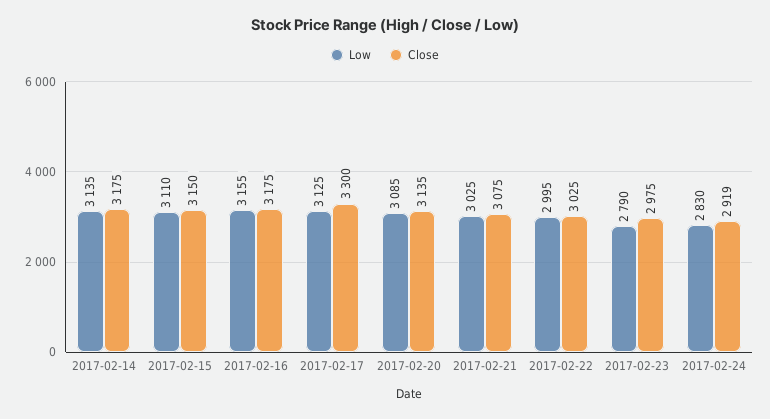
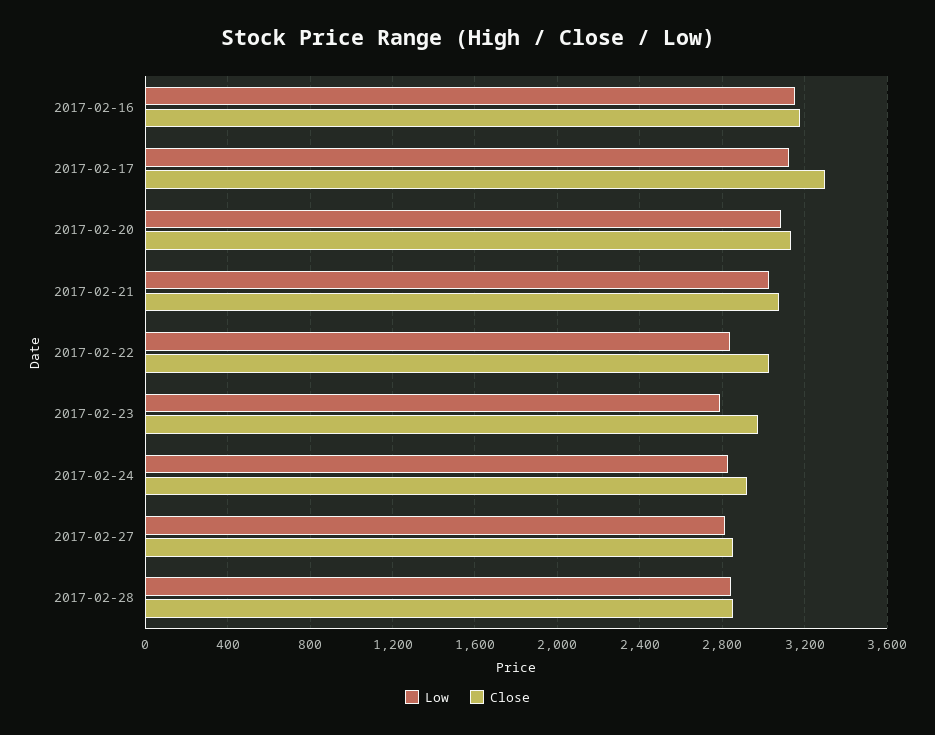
Low, 2017-02-14: 3135 -> none
Close, 2017-02-14: 3175 -> none
Low, 2017-02-15: 3110 -> none
Close, 2017-02-15: 3150 -> none
Low, 2017-02-22: 2995 -> 2850
Low, 2017-02-27: none -> 2800
Close, 2017-02-27: none -> 2850
Low, 2017-02-28: none -> 2850
Close, 2017-02-28: none -> 2850

